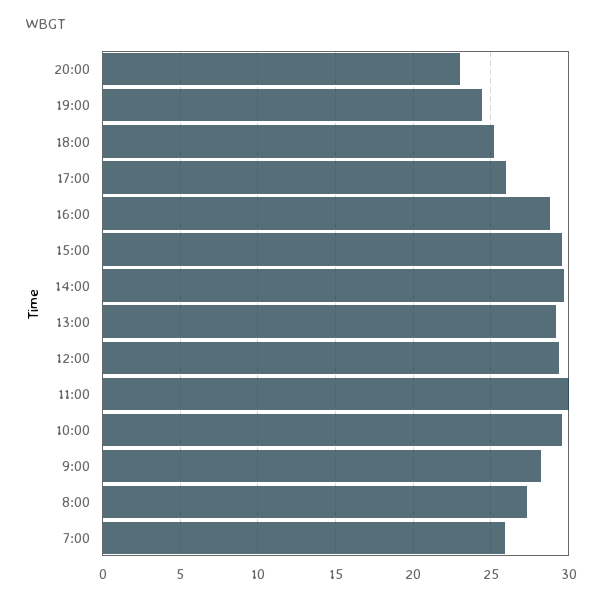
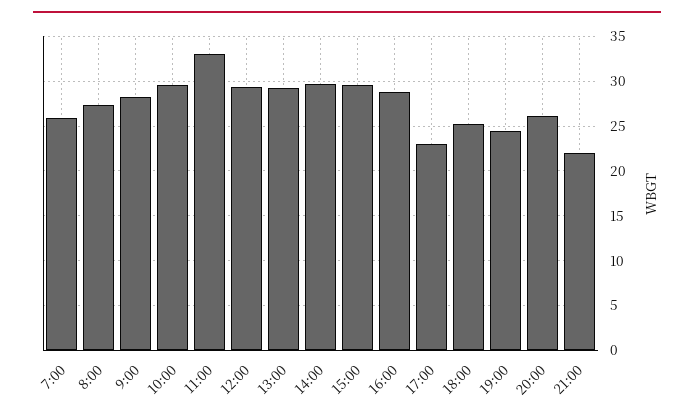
20:00: 23 -> 26
17:00: 26 -> 23
11:00: 30 -> 33
21:00: none -> 22

